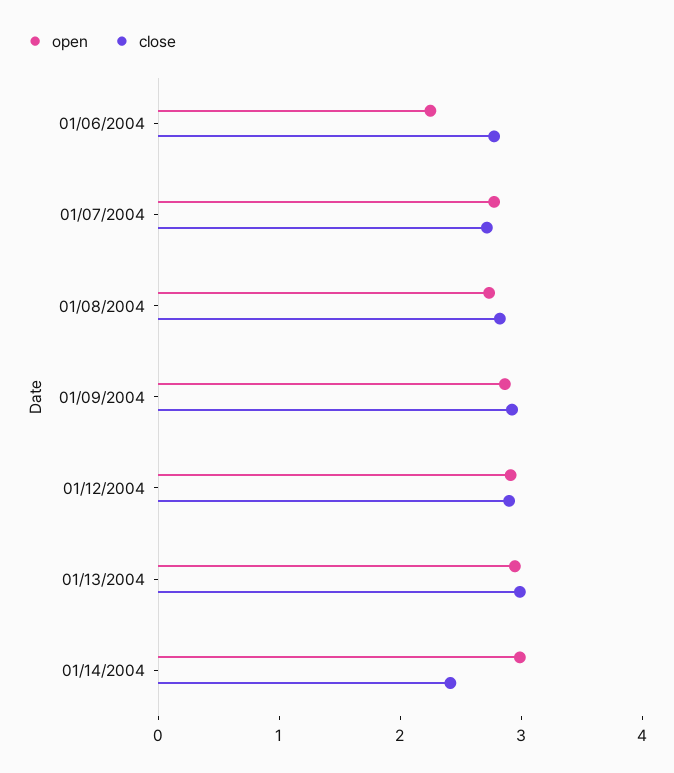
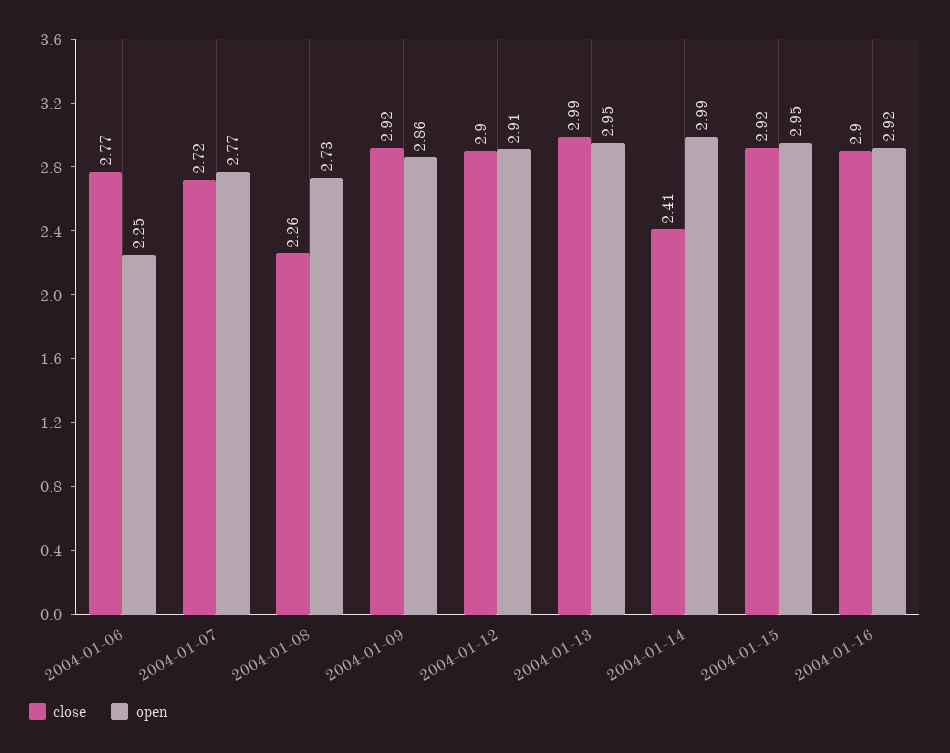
close, 01/08/2004: 2.8 -> 2.26
close, 2004-01-15: none -> 2.92
open, 2004-01-15: none -> 2.95
close, 2004-01-16: none -> 2.9
open, 2004-01-16: none -> 2.92

